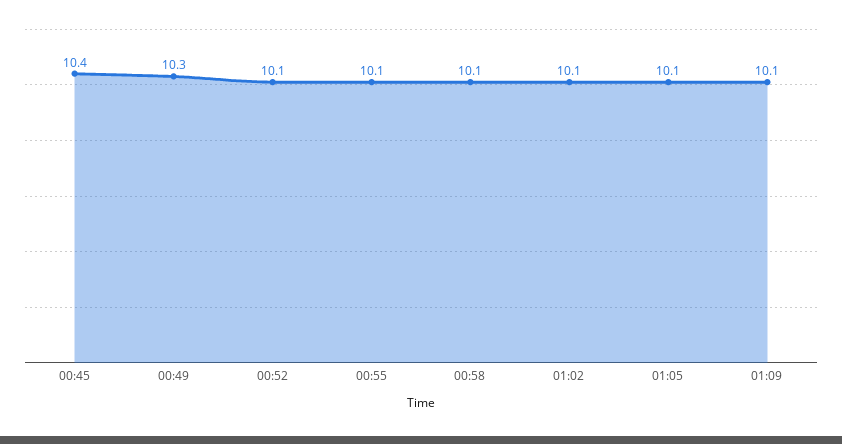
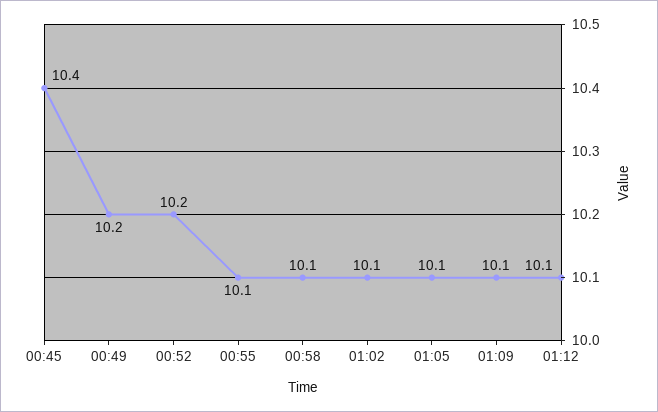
00:49: 10.3 -> 10.2
00:52: 10.1 -> 10.2
01:12: none -> 10.1

